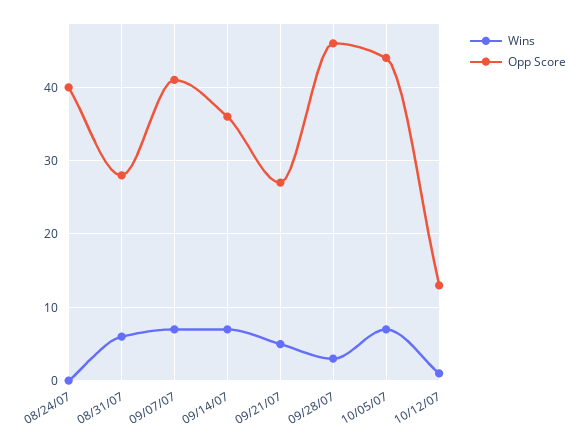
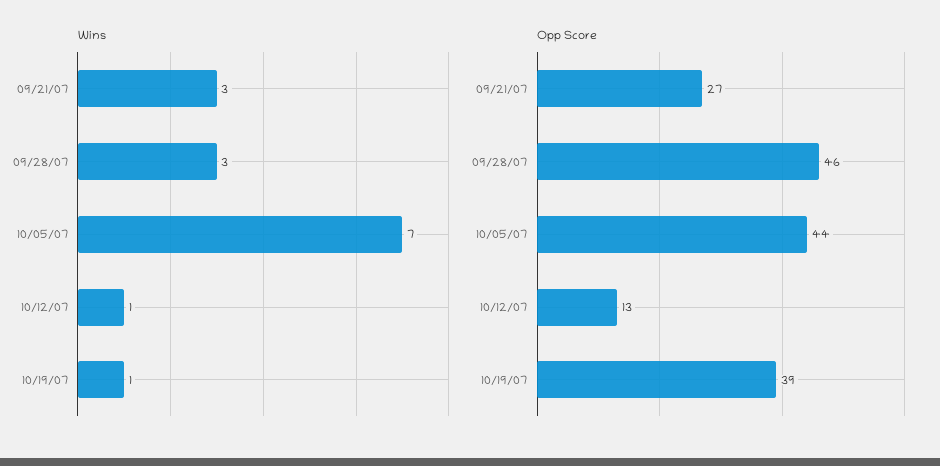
Wins, 08/24/07: 0 -> none
Opp Score, 08/24/07: 40 -> none
Wins, 08/31/07: 6 -> none
Opp Score, 08/31/07: 28 -> none
Wins, 09/07/07: 7 -> none
Opp Score, 09/07/07: 41 -> none
Wins, 09/14/07: 7 -> none
Opp Score, 09/14/07: 36 -> none
Wins, 09/21/07: 5 -> 3
Wins, 10/19/07: none -> 1
Opp Score, 10/19/07: none -> 39

